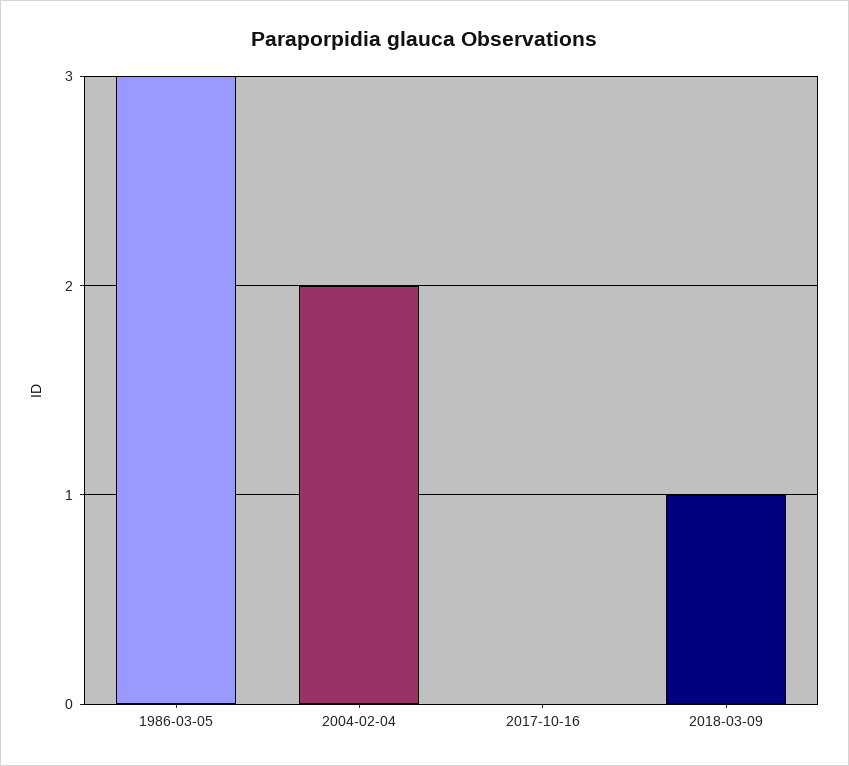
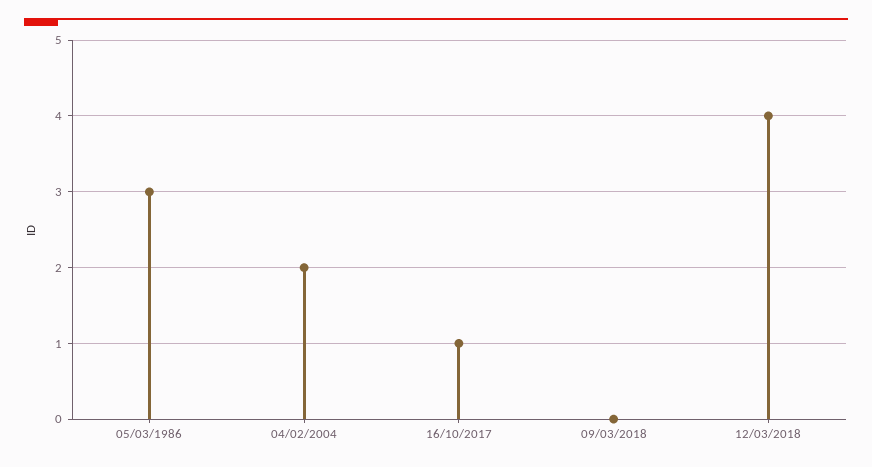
2017-10-16: 0 -> 1
2018-03-09: 1 -> 0
12/03/2018: none -> 4

